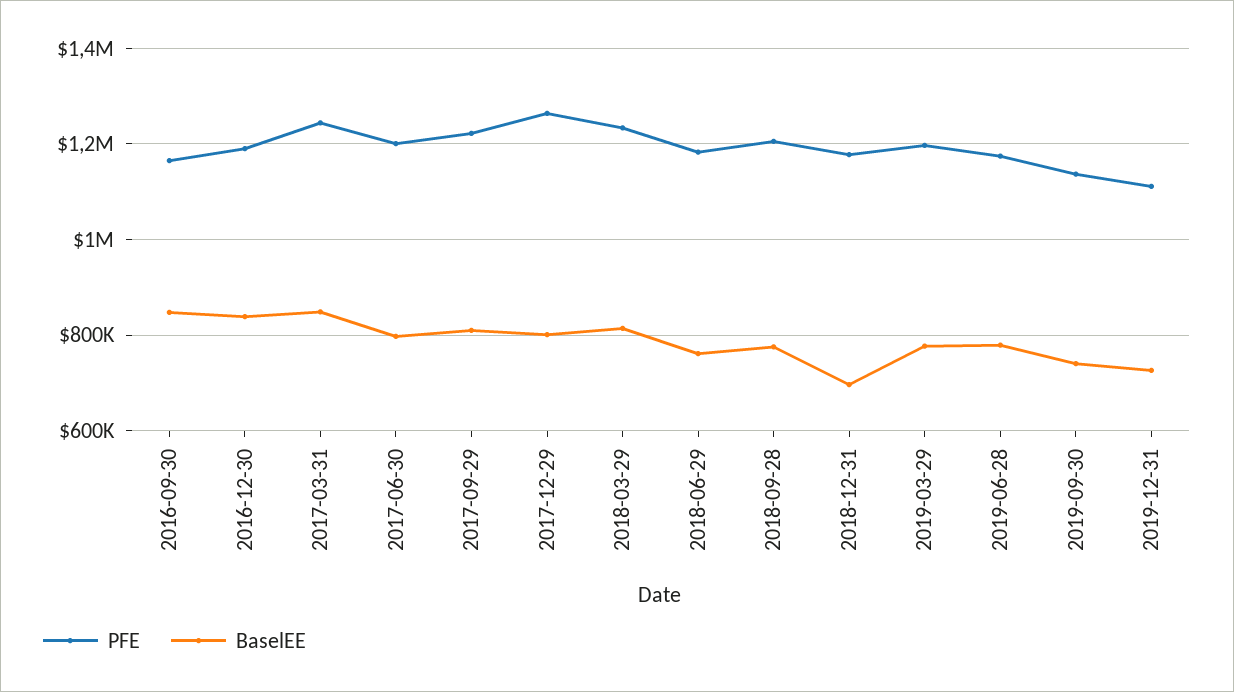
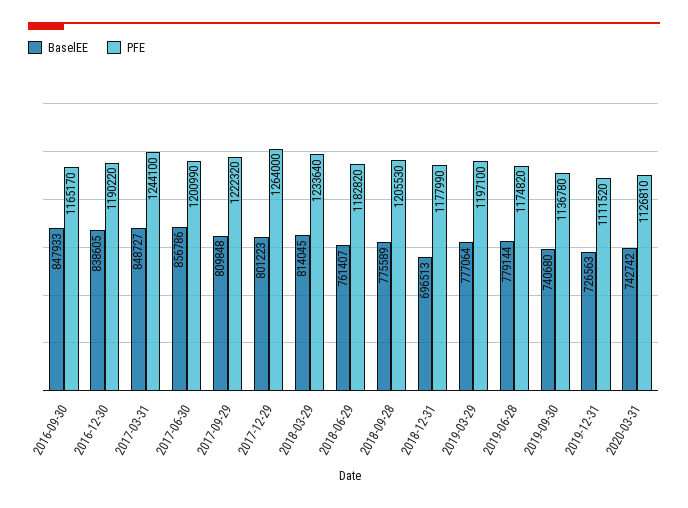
BaselEE, 2017-06-30: 800000 -> 856786
BaselEE, 2020-03-31: none -> 742742
PFE, 2020-03-31: none -> 1126810

